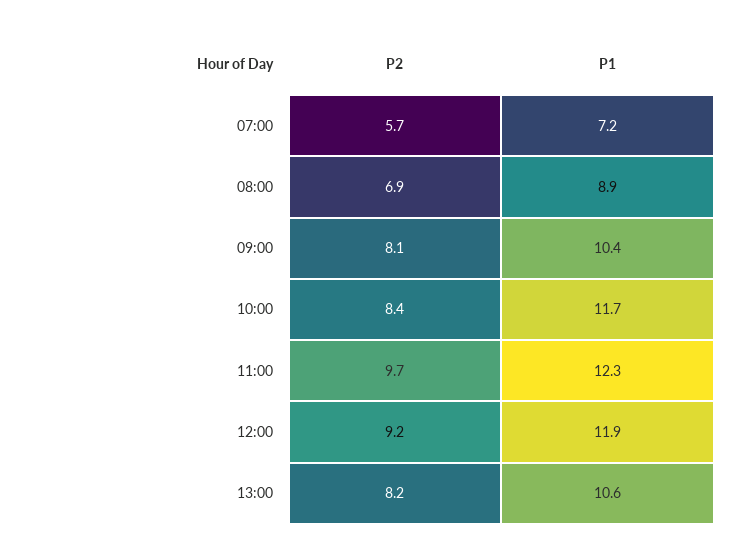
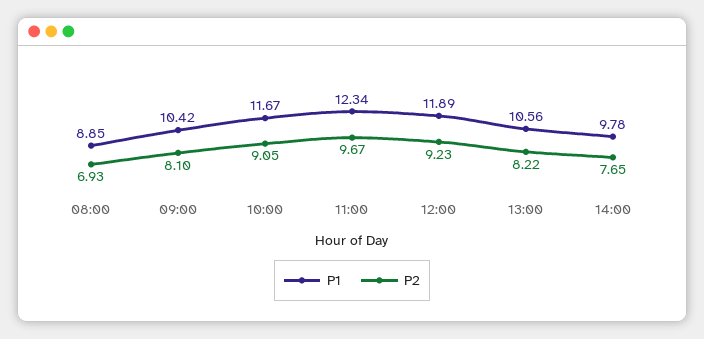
P2, 07:00: 5.7 -> none
P1, 07:00: 7.2 -> none
P2, 10:00: 8.4 -> 9.05
P1, 14:00: none -> 9.78
P2, 14:00: none -> 7.65

